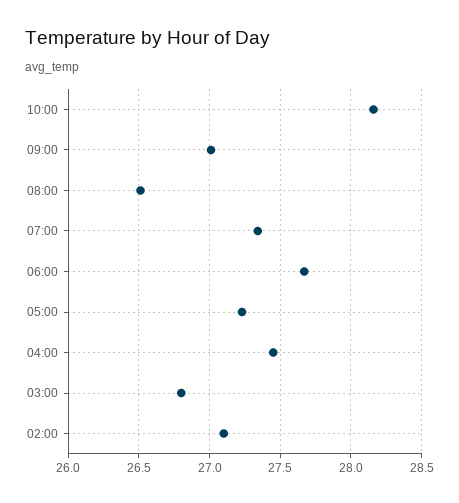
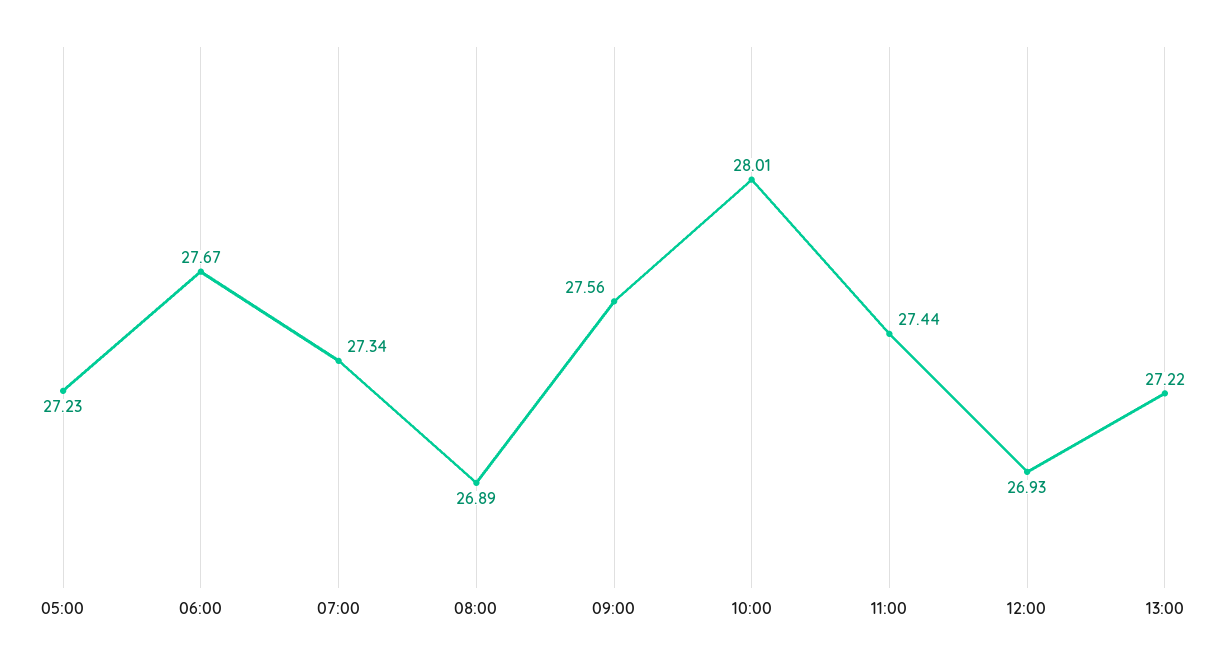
10:00: 28.15 -> 28.01
09:00: 27 -> 27.56
08:00: 26.5 -> 26.89
04:00: 27.45 -> none
03:00: 26.8 -> none
02:00: 27.1 -> none
11:00: none -> 27.44
12:00: none -> 26.93
13:00: none -> 27.22

